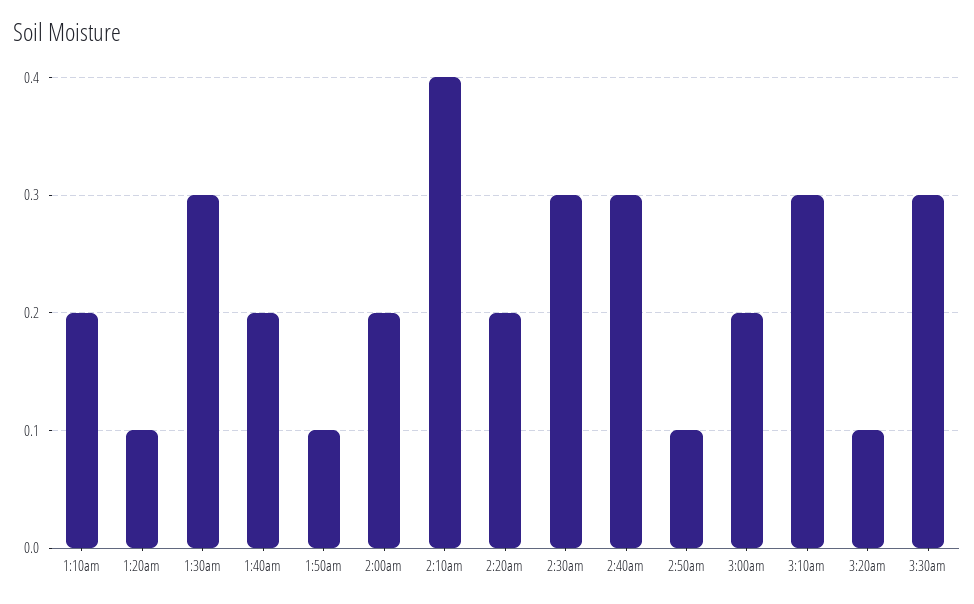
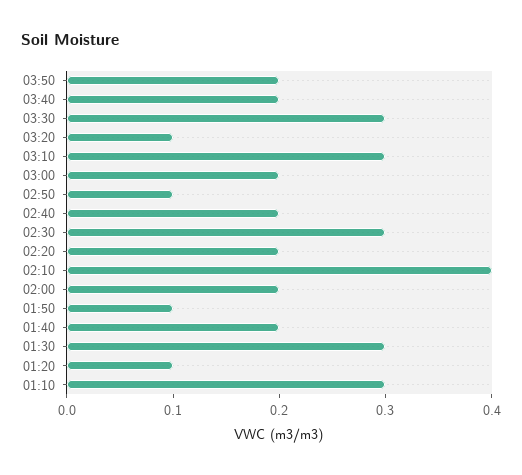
1:10am: 0.2 -> 0.3
2:40am: 0.3 -> 0.2
03:50: none -> 0.2
03:40: none -> 0.2

